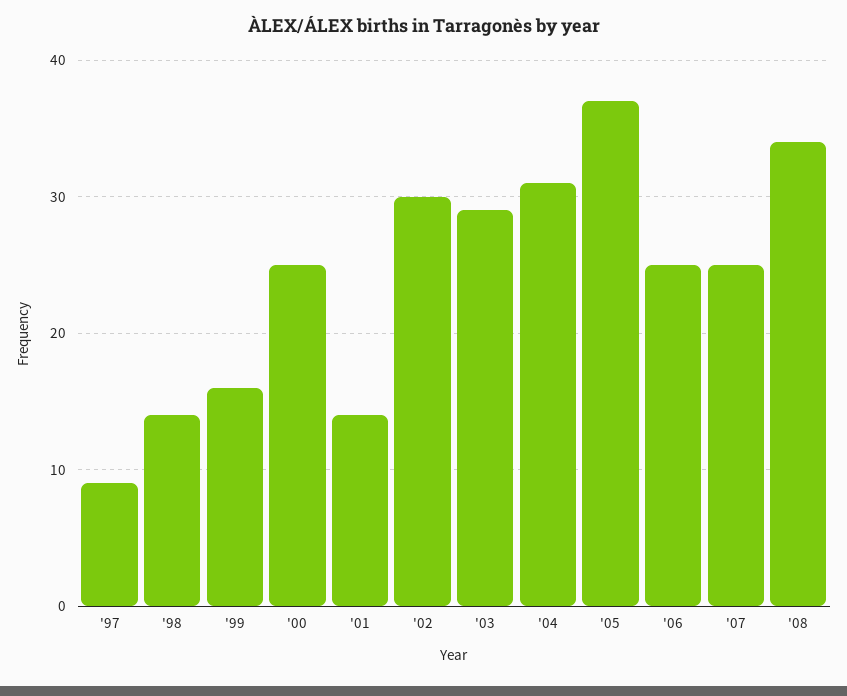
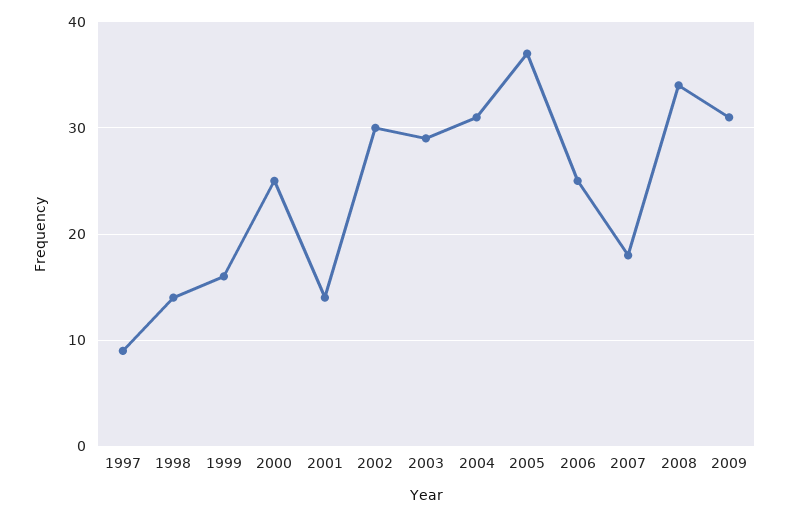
'07: 25 -> 18
2009: none -> 31

